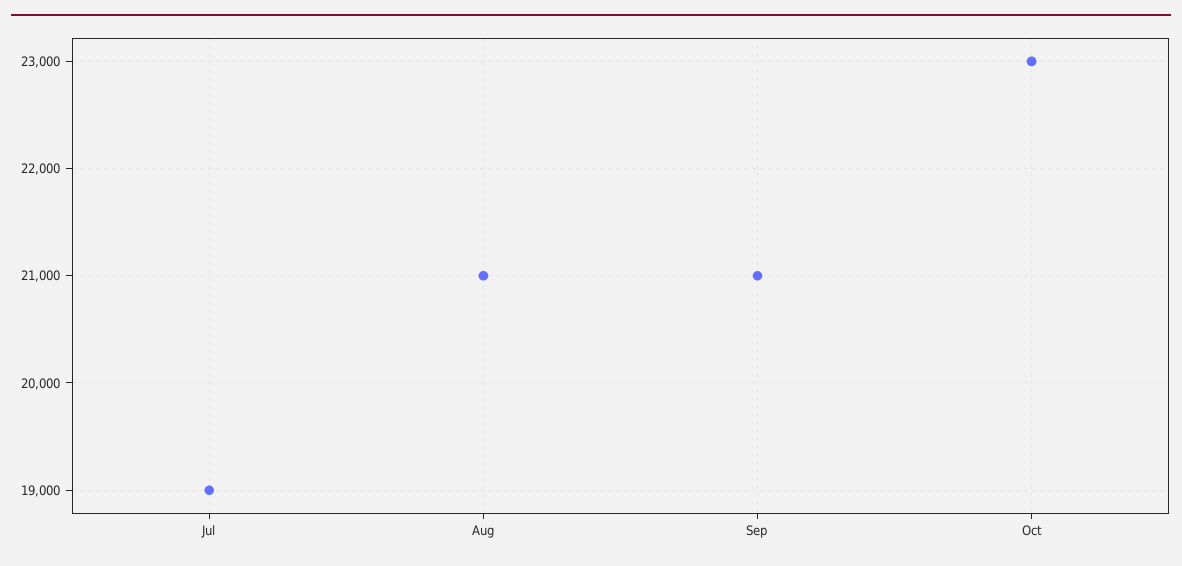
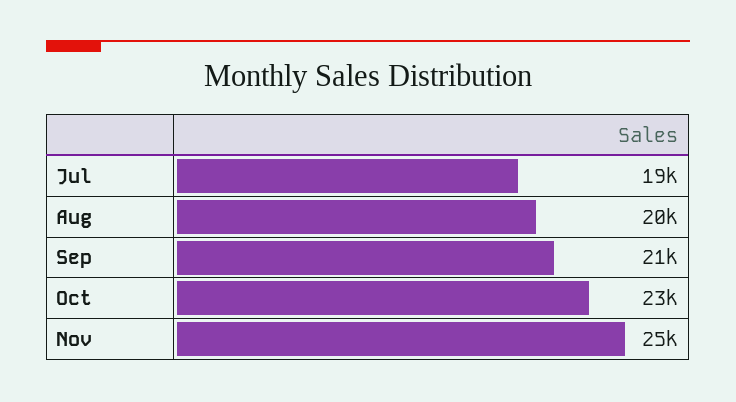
Aug: 21000 -> 20000
Nov: none -> 25000

